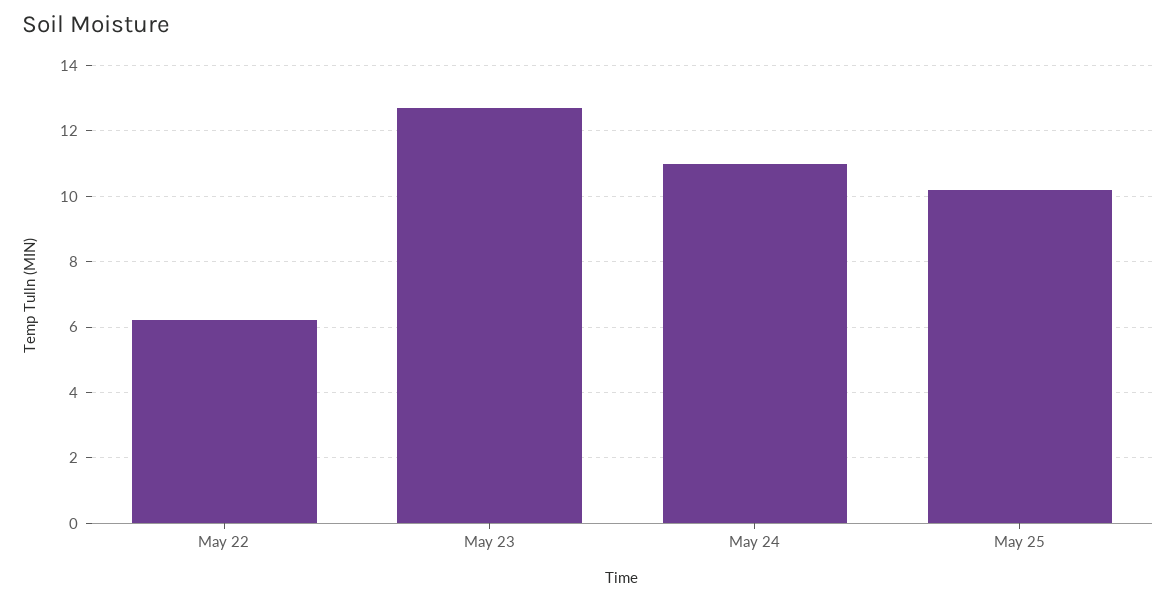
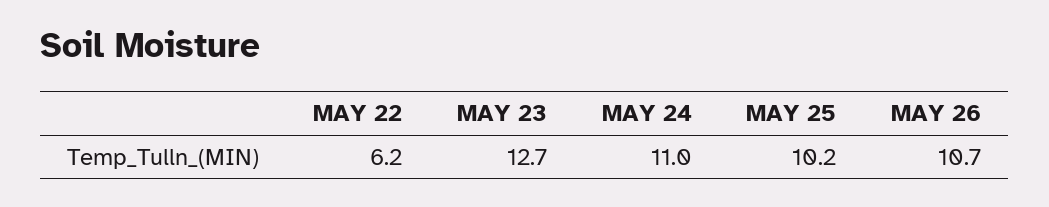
MAY 26: none -> 10.7

